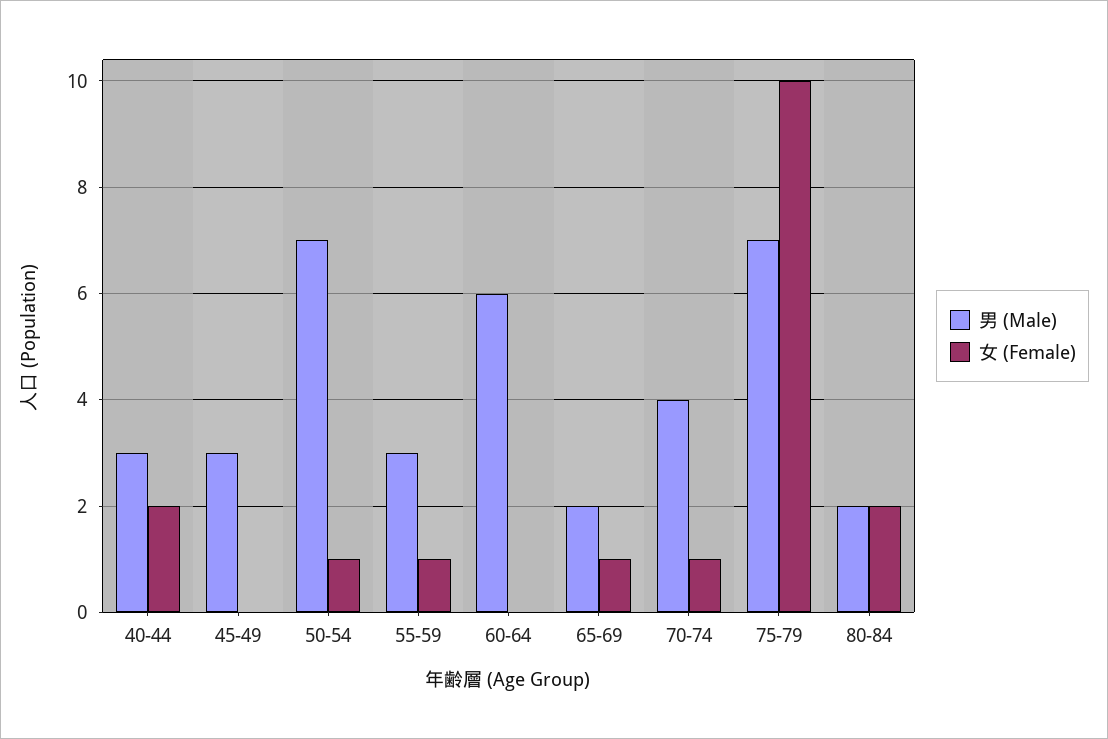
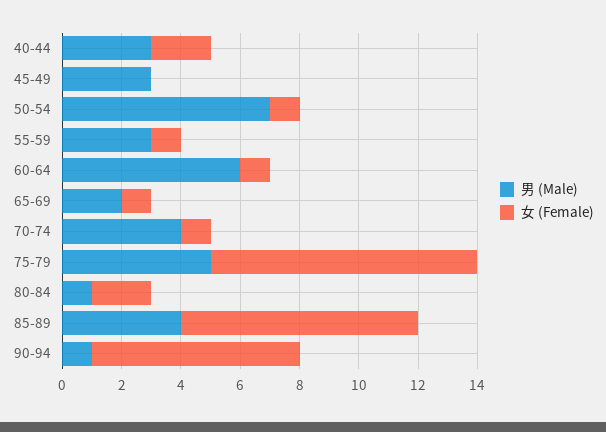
女 (Female), 60-64: 0 -> 1
男 (Male), 75-79: 7 -> 5
女 (Female), 75-79: 10 -> 9
男 (Male), 80-84: 2 -> 1
男 (Male), 85-89: none -> 4
女 (Female), 85-89: none -> 8
男 (Male), 90-94: none -> 1
女 (Female), 90-94: none -> 7

